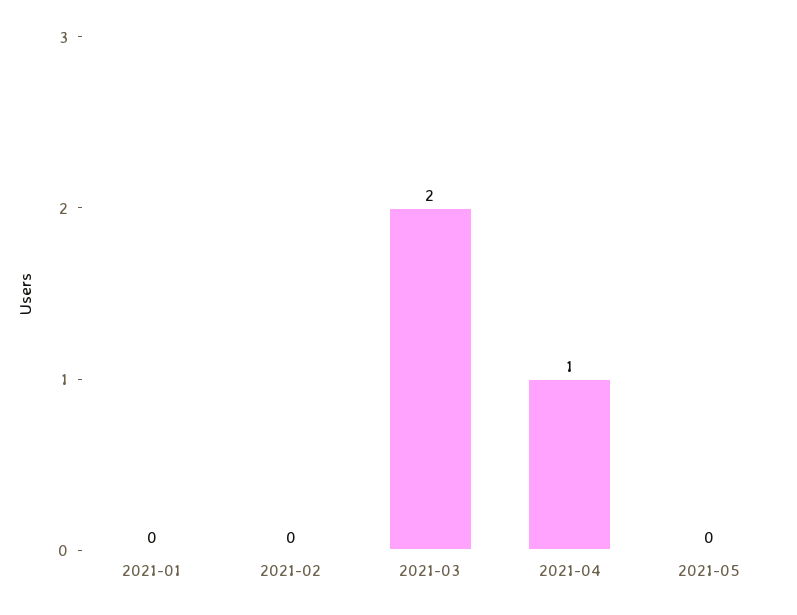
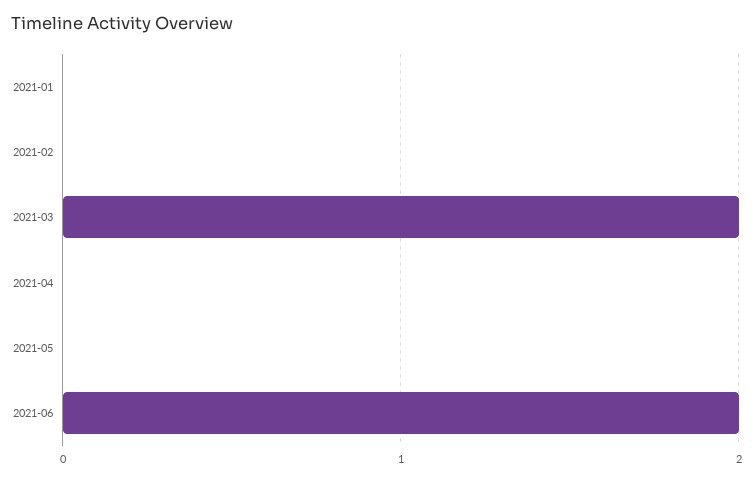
2021-04: 1 -> 0
2021-06: none -> 2

